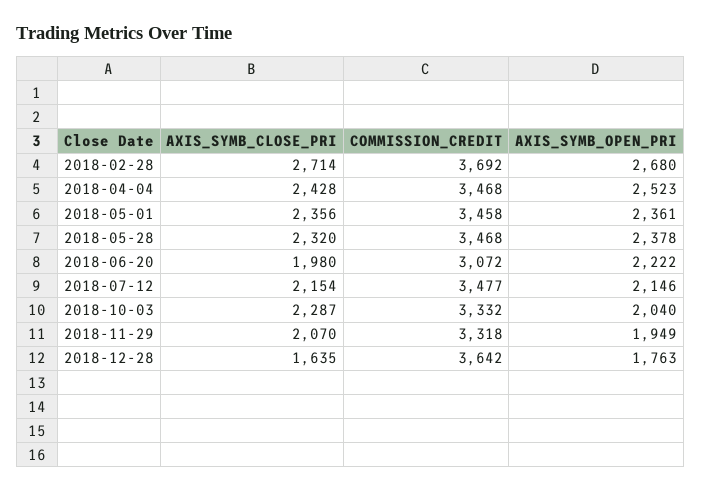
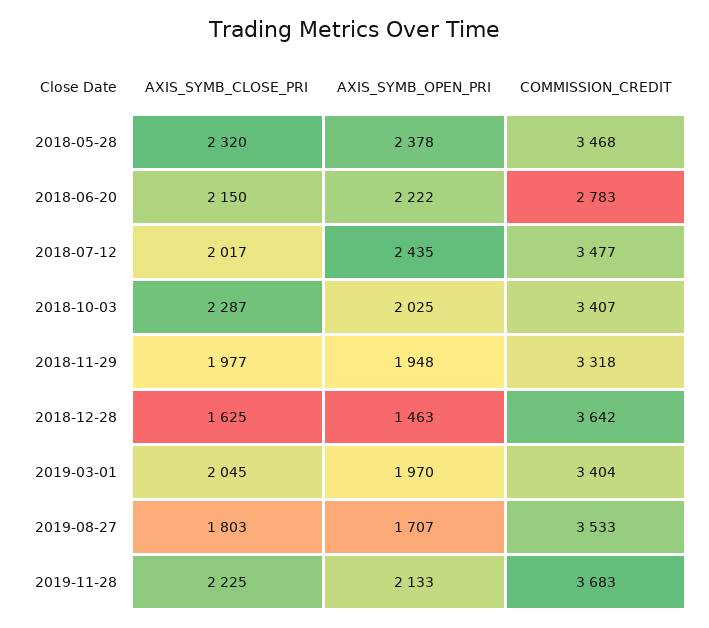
AXIS_SYMB_CLOSE_PRI, 2018-02-28: 2714 -> none
COMMISSION_CREDIT, 2018-02-28: 3692 -> none
AXIS_SYMB_OPEN_PRI, 2018-02-28: 2680 -> none
AXIS_SYMB_CLOSE_PRI, 2018-04-04: 2428 -> none
COMMISSION_CREDIT, 2018-04-04: 3468 -> none
AXIS_SYMB_OPEN_PRI, 2018-04-04: 2523 -> none
AXIS_SYMB_CLOSE_PRI, 2018-05-01: 2356 -> none
COMMISSION_CREDIT, 2018-05-01: 3458 -> none
AXIS_SYMB_OPEN_PRI, 2018-05-01: 2361 -> none
AXIS_SYMB_CLOSE_PRI, 2018-06-20: 1980 -> 2150
COMMISSION_CREDIT, 2018-06-20: 3072 -> 2783
AXIS_SYMB_CLOSE_PRI, 2018-07-12: 2154 -> 2017
AXIS_SYMB_OPEN_PRI, 2018-07-12: 2146 -> 2435
COMMISSION_CREDIT, 2018-10-03: 3332 -> 3407
AXIS_SYMB_OPEN_PRI, 2018-10-03: 2040 -> 2025
AXIS_SYMB_CLOSE_PRI, 2018-11-29: 2070 -> 1977
AXIS_SYMB_OPEN_PRI, 2018-11-29: 1949 -> 1948
AXIS_SYMB_CLOSE_PRI, 2018-12-28: 1635 -> 1625
AXIS_SYMB_OPEN_PRI, 2018-12-28: 1763 -> 1463
AXIS_SYMB_CLOSE_PRI, 2019-03-01: none -> 2045
AXIS_SYMB_OPEN_PRI, 2019-03-01: none -> 1970
COMMISSION_CREDIT, 2019-03-01: none -> 3404
AXIS_SYMB_CLOSE_PRI, 2019-08-27: none -> 1803
AXIS_SYMB_OPEN_PRI, 2019-08-27: none -> 1707
COMMISSION_CREDIT, 2019-08-27: none -> 3533
AXIS_SYMB_CLOSE_PRI, 2019-11-28: none -> 2225
AXIS_SYMB_OPEN_PRI, 2019-11-28: none -> 2133
COMMISSION_CREDIT, 2019-11-28: none -> 3683

